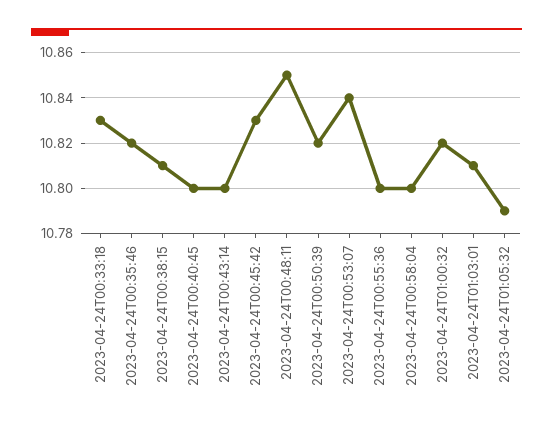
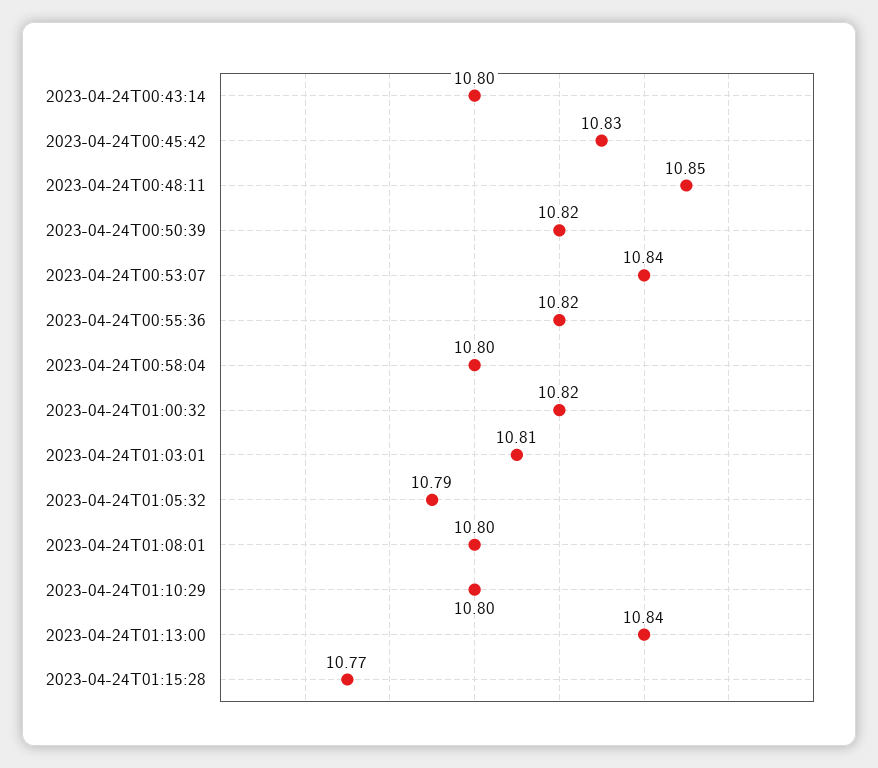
2023-04-24T00:33:18: 10.83 -> none
2023-04-24T00:35:46: 10.82 -> none
2023-04-24T00:38:15: 10.81 -> none
2023-04-24T00:40:45: 10.8 -> none
2023-04-24T00:55:36: 10.8 -> 10.82
2023-04-24T01:08:01: none -> 10.8
2023-04-24T01:10:29: none -> 10.8
2023-04-24T01:13:00: none -> 10.84
2023-04-24T01:15:28: none -> 10.77

